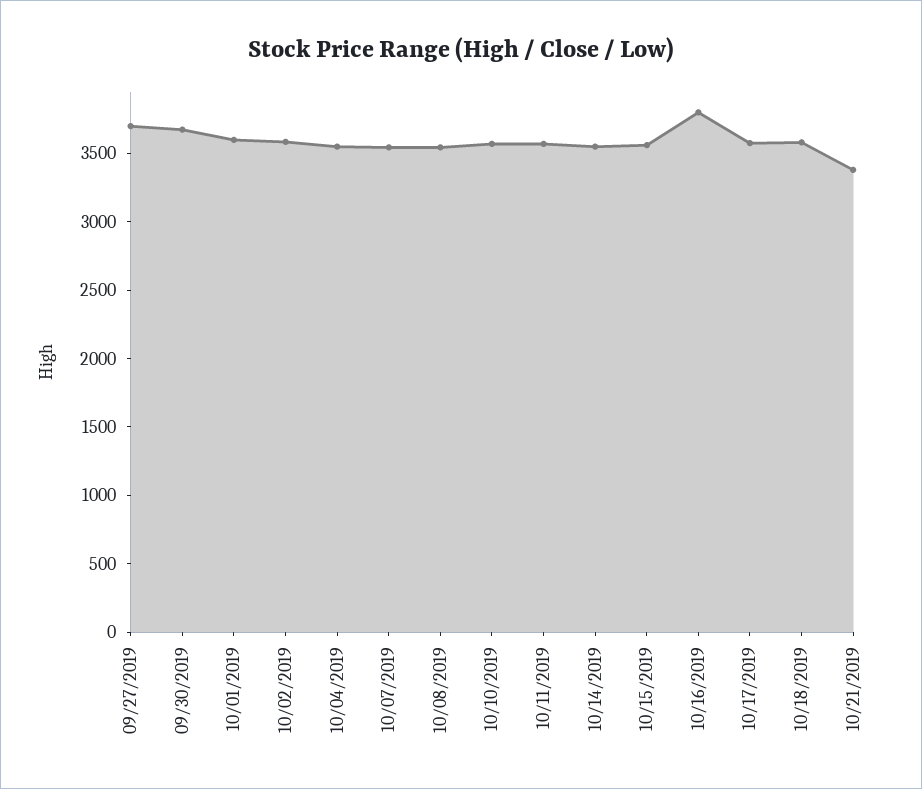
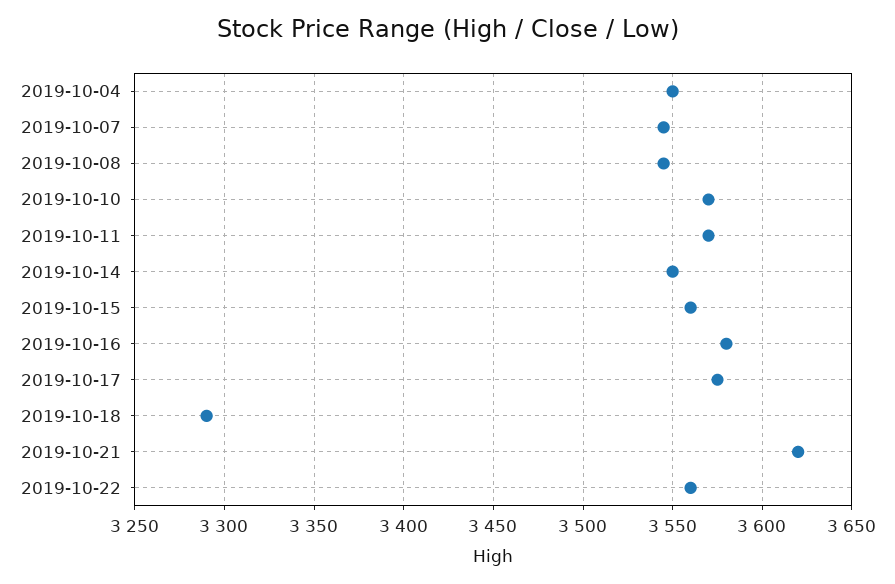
09/27/2019: 3700 -> none
09/30/2019: 3700 -> none
10/01/2019: 3600 -> none
10/02/2019: 3600 -> none
10/16/2019: 3800 -> 3580
10/18/2019: 3600 -> 3290
10/21/2019: 3400 -> 3620
2019-10-22: none -> 3560

